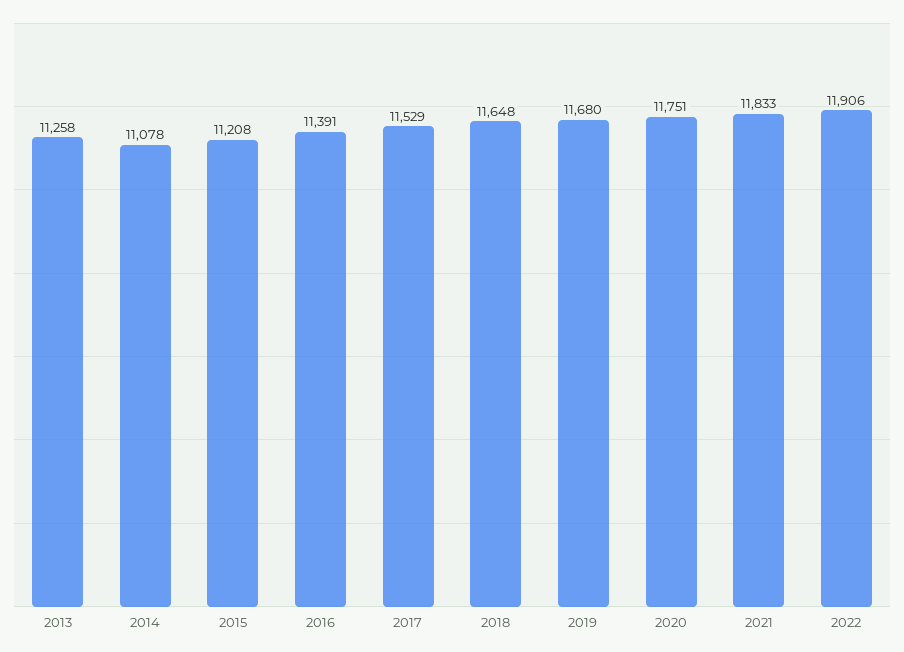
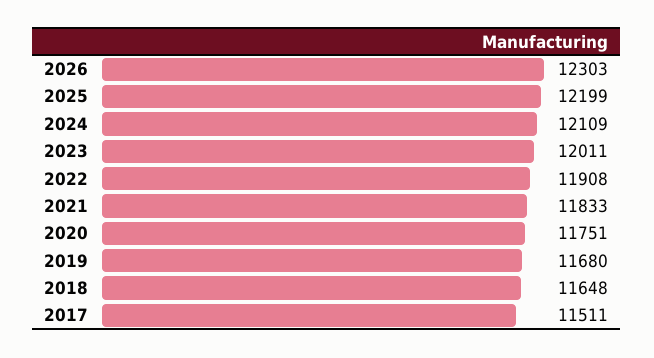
2013: 11258 -> none
2014: 11078 -> none
2015: 11208 -> none
2016: 11391 -> none
2017: 11529 -> 11511
2022: 11906 -> 11908
2026: none -> 12303
2025: none -> 12199
2024: none -> 12109
2023: none -> 12011

